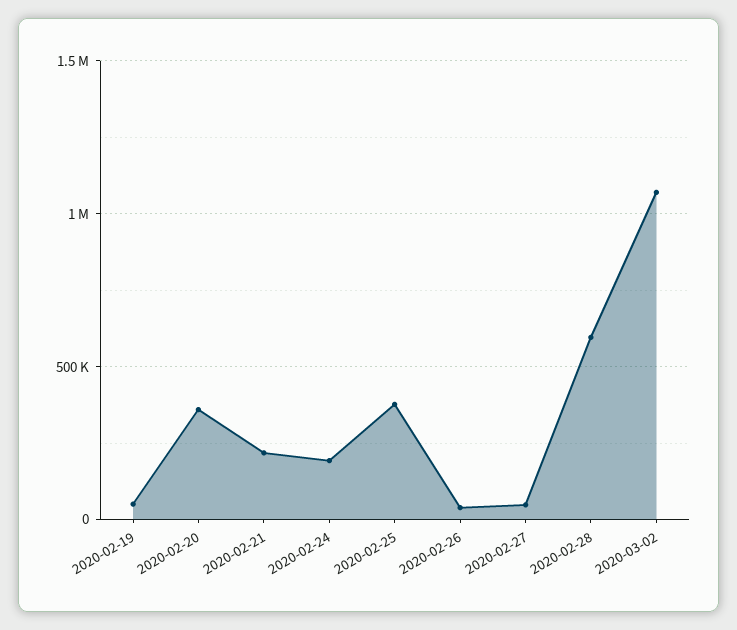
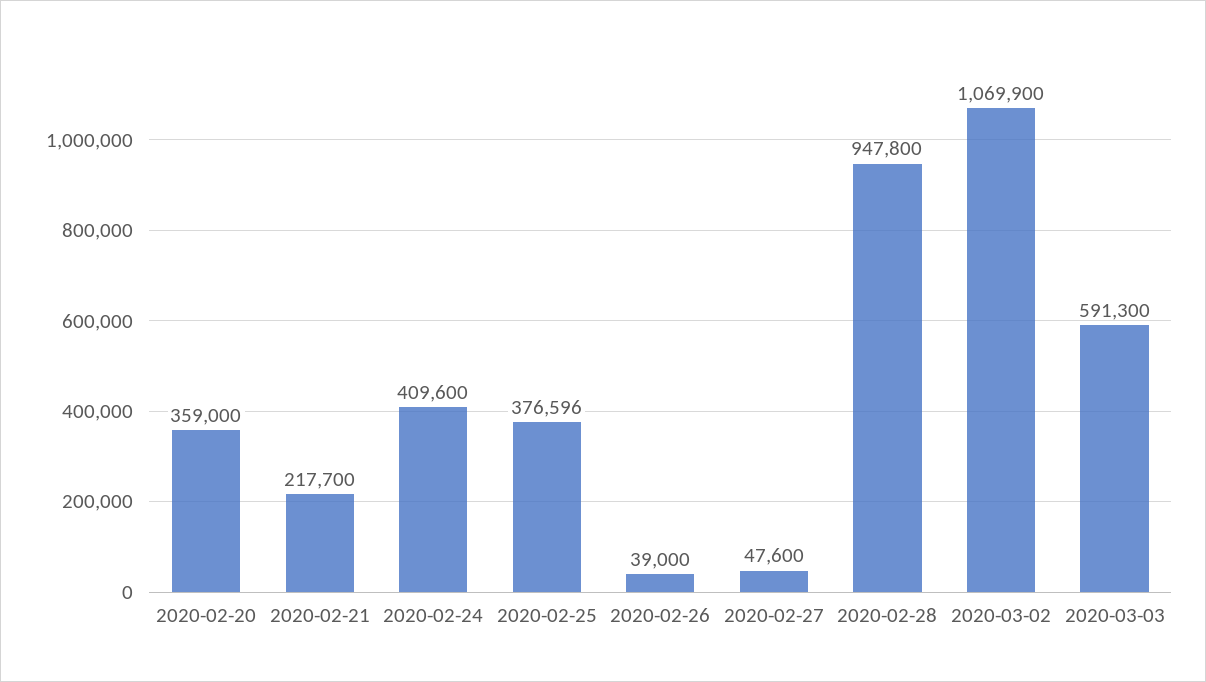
2020-02-19: 50000 -> none
2020-02-24: 200000 -> 409600
2020-02-28: 600000 -> 947800
2020-03-03: none -> 591300

